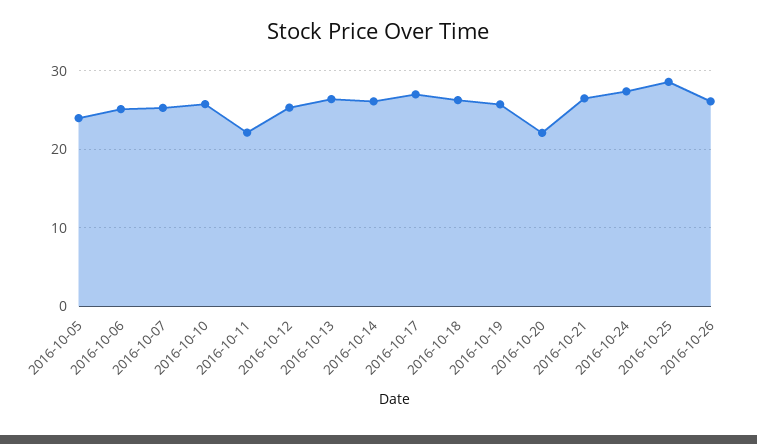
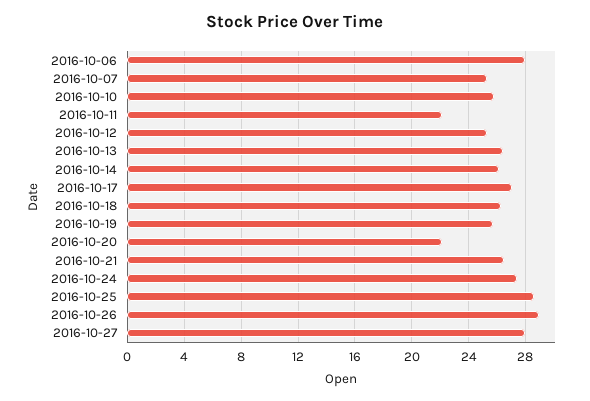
2016-10-05: 24 -> none
2016-10-06: 25 -> 28
2016-10-26: 26 -> 29
2016-10-27: none -> 28

